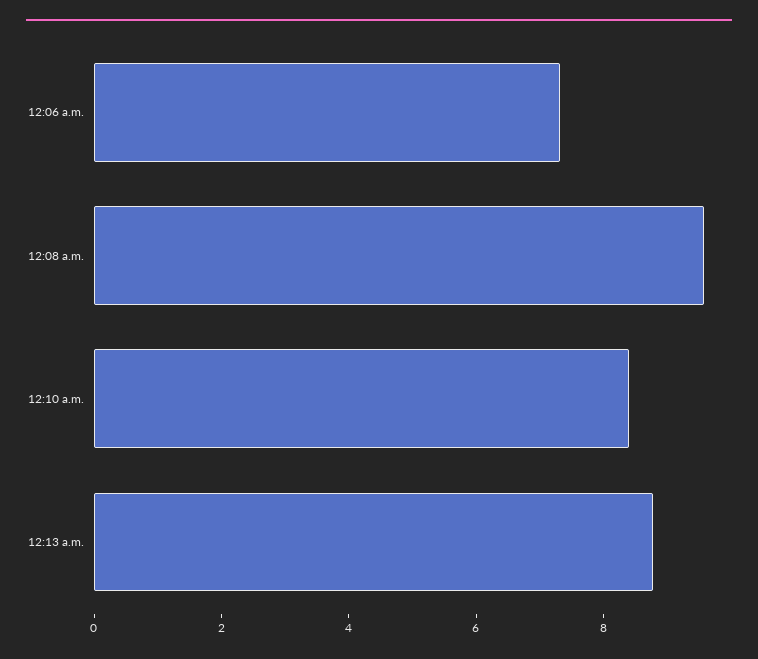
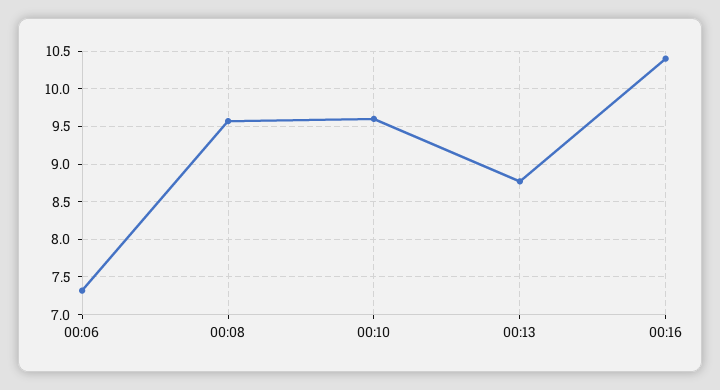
12:10 a.m.: 8.5 -> 9.6
00:16: none -> 10.4

